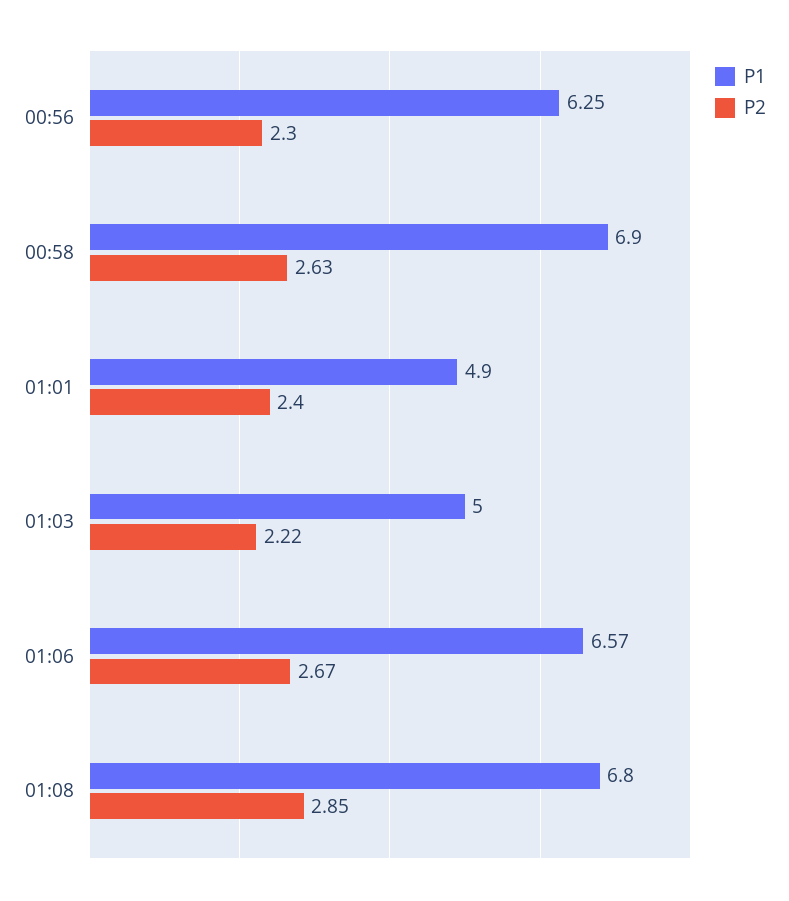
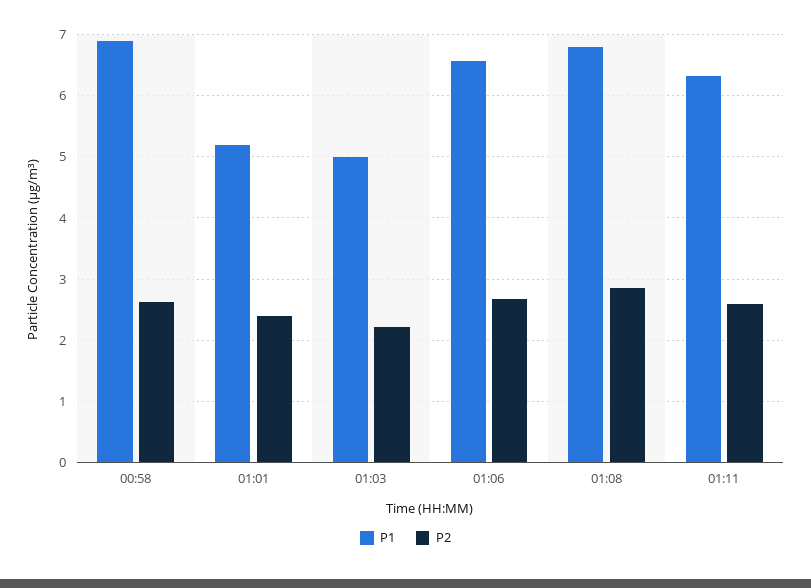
P1, 00:56: 6.25 -> none
P2, 00:56: 2.3 -> none
P1, 01:01: 4.9 -> 5.2
P1, 01:11: none -> 6.3
P2, 01:11: none -> 2.6

